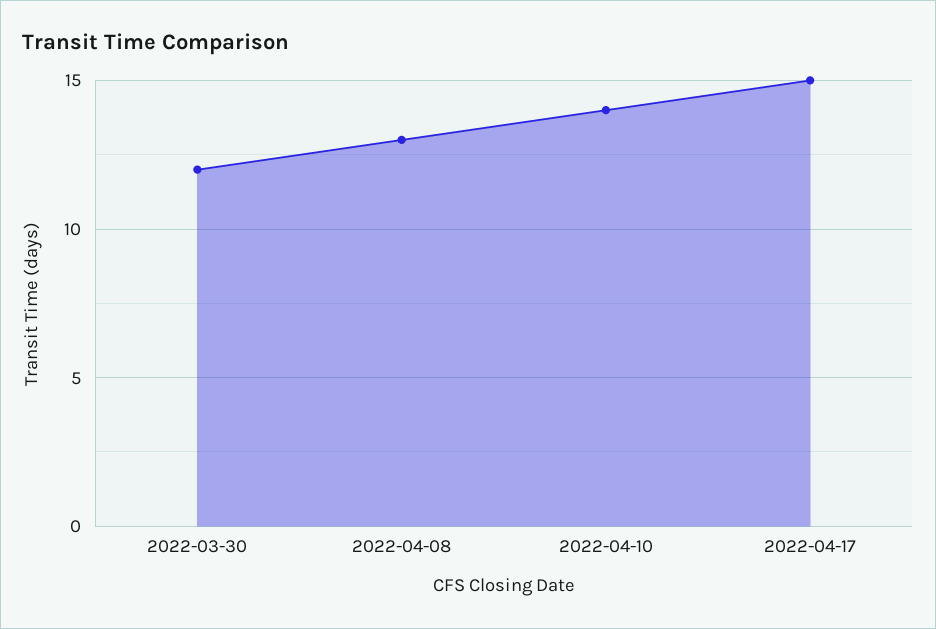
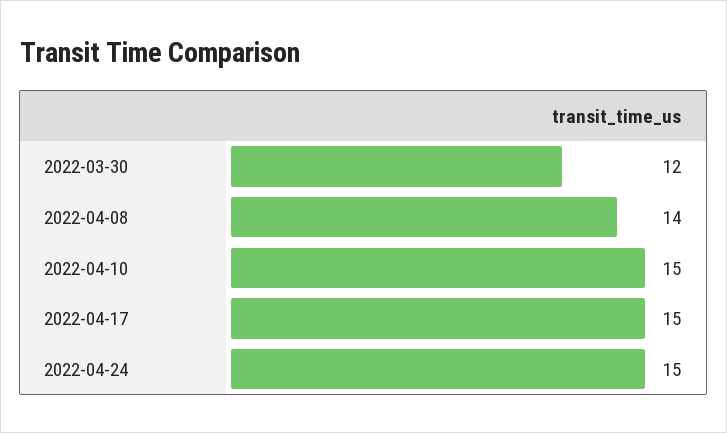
2022-04-08: 13 -> 14
2022-04-10: 14 -> 15
2022-04-24: none -> 15

